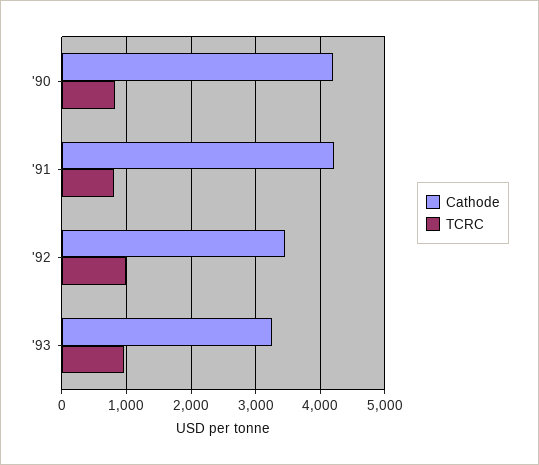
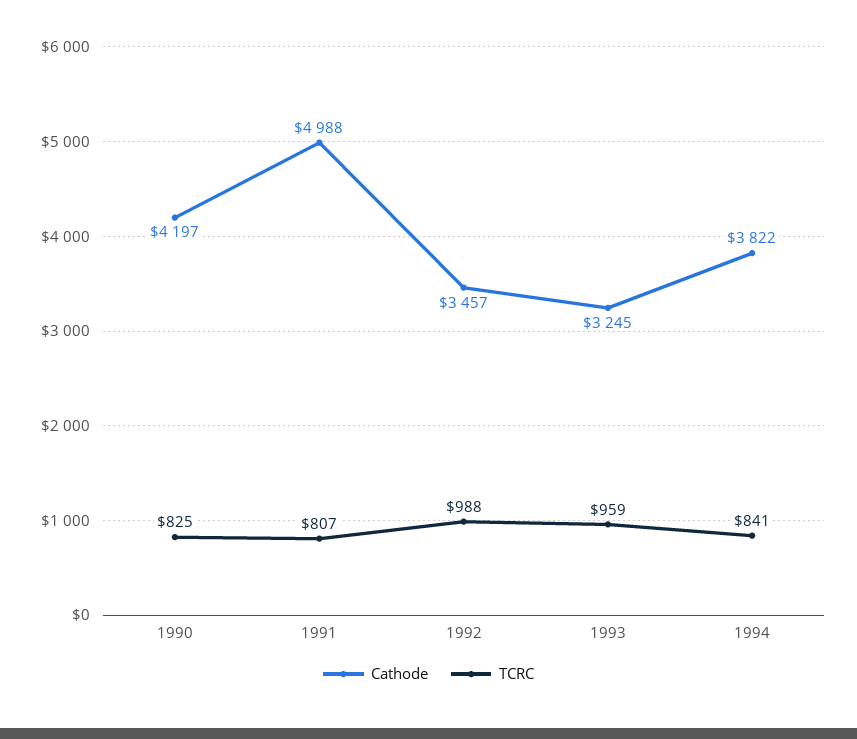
Cathode, '91: 4200 -> 4988
Cathode, 1994: none -> 3822
TCRC, 1994: none -> 841

